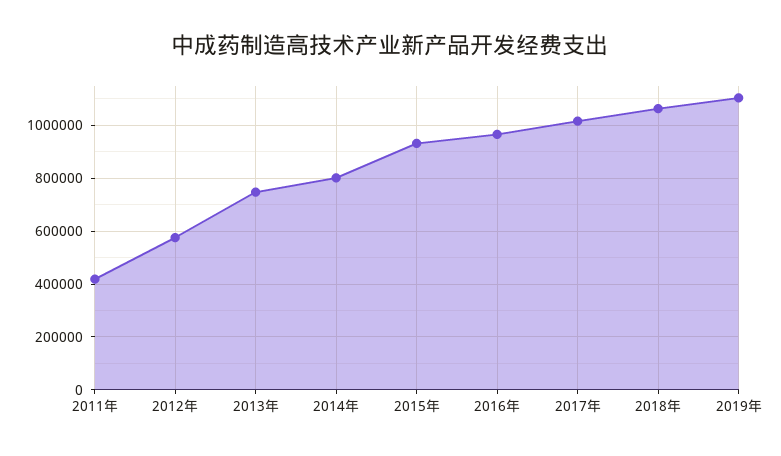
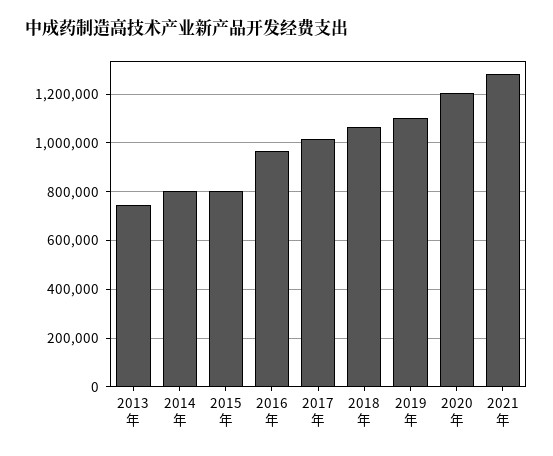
2011年: 425000 -> none
2012年: 575000 -> none
2015年: 925000 -> 800000
2020年: none -> 1200000
2021年: none -> 1275000

